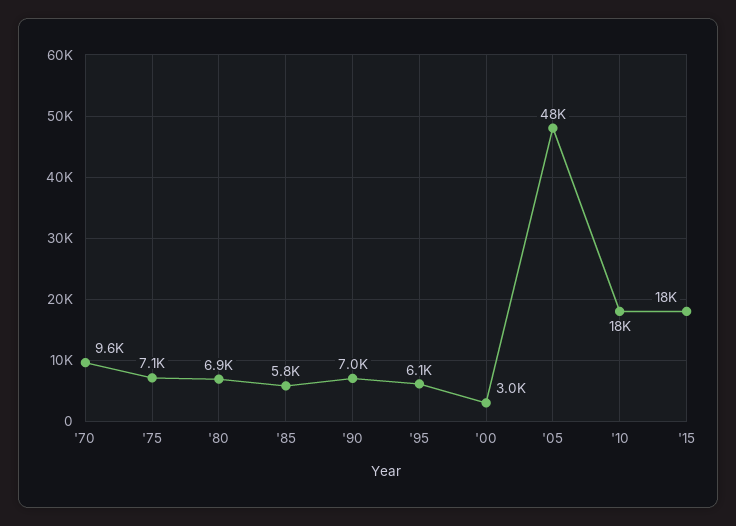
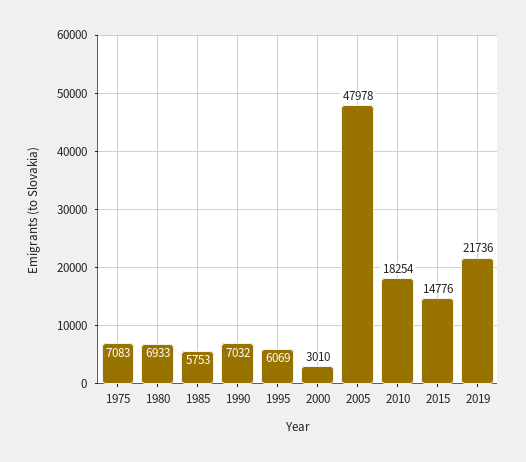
'70: 9600 -> none
'15: 18000 -> 14776
2019: none -> 21736

